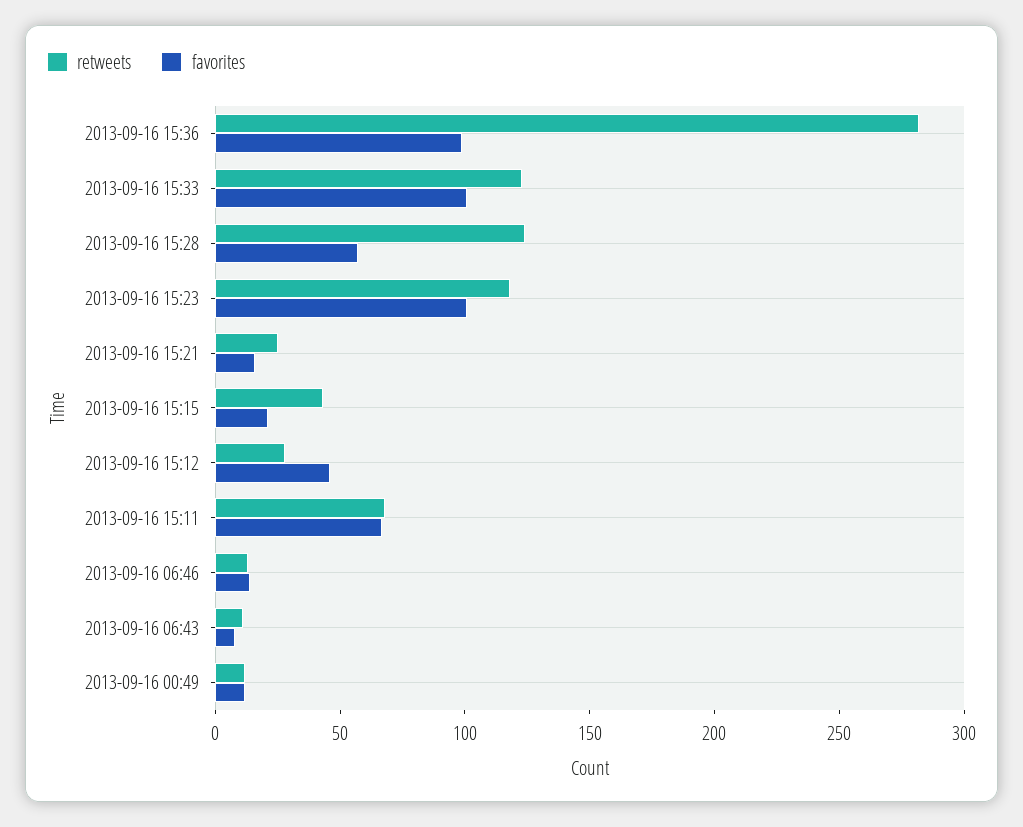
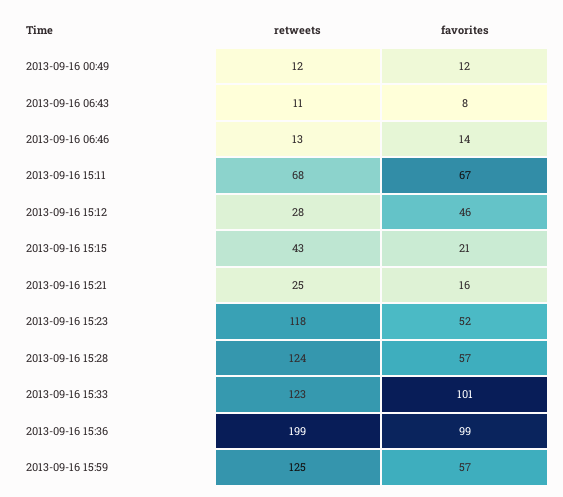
retweets, 2013-09-16 15:36: 280 -> 199
favorites, 2013-09-16 15:23: 100 -> 52
retweets, 2013-09-16 15:59: none -> 125
favorites, 2013-09-16 15:59: none -> 57

